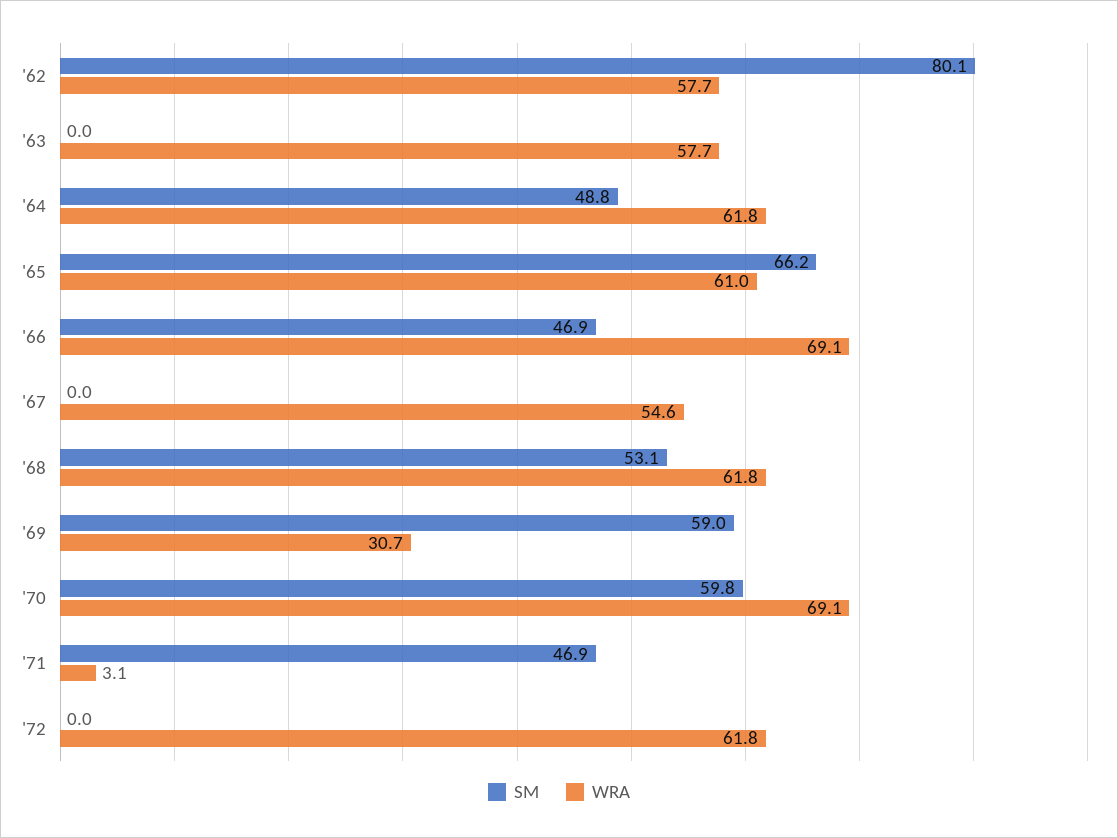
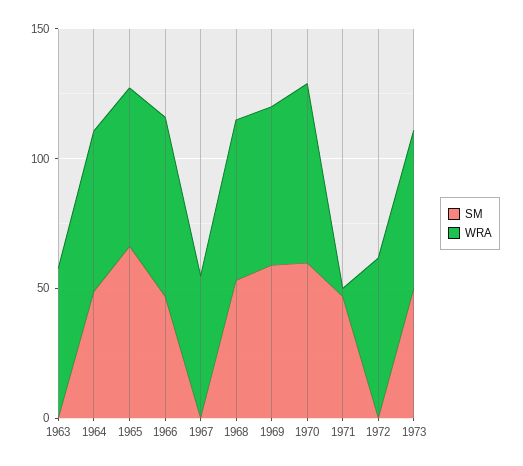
SM, '62: 80.1 -> none
WRA, '62: 57.7 -> none
WRA, '69: 30.7 -> 60
SM, 1973: none -> 50
WRA, 1973: none -> 60

